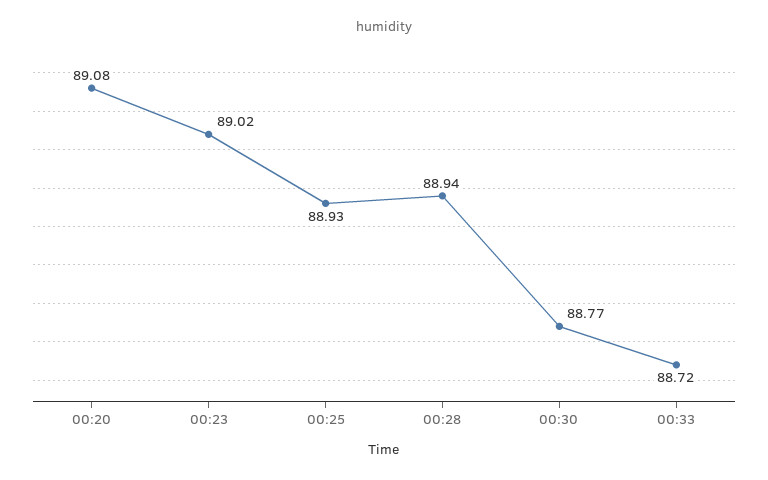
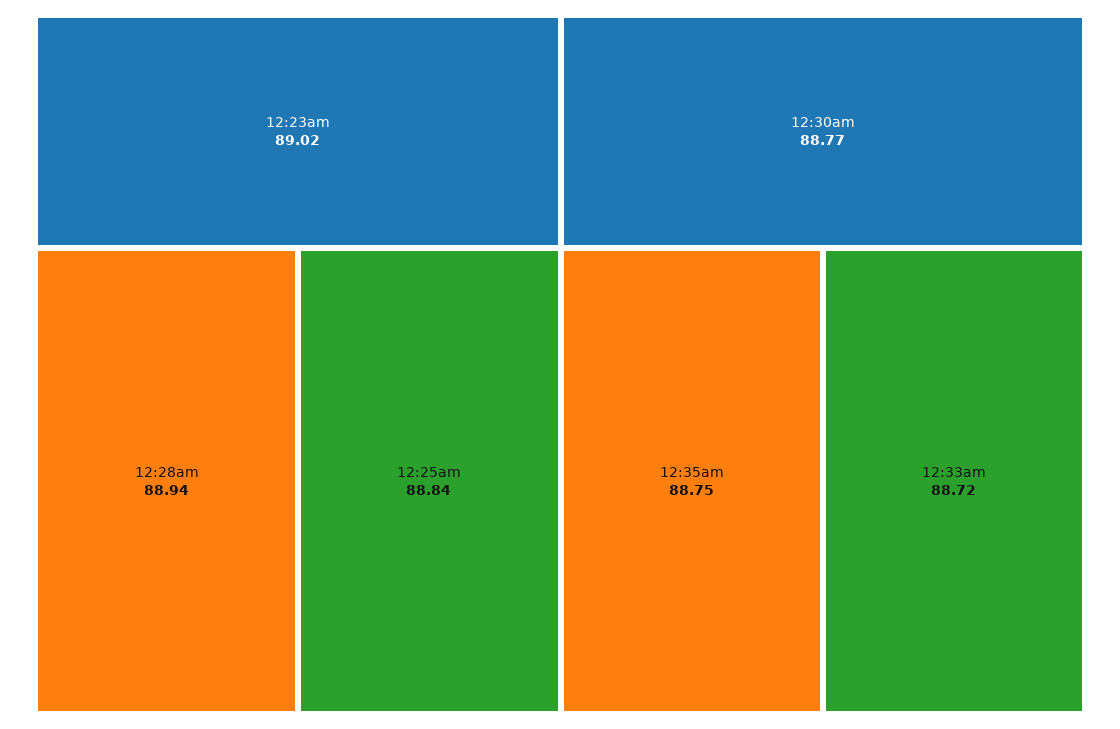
00:20: 89.08 -> none
00:25: 88.93 -> 88.84
12:35am: none -> 88.75

